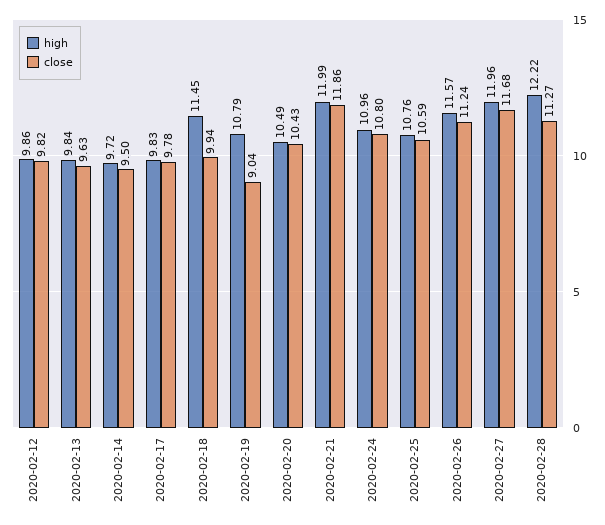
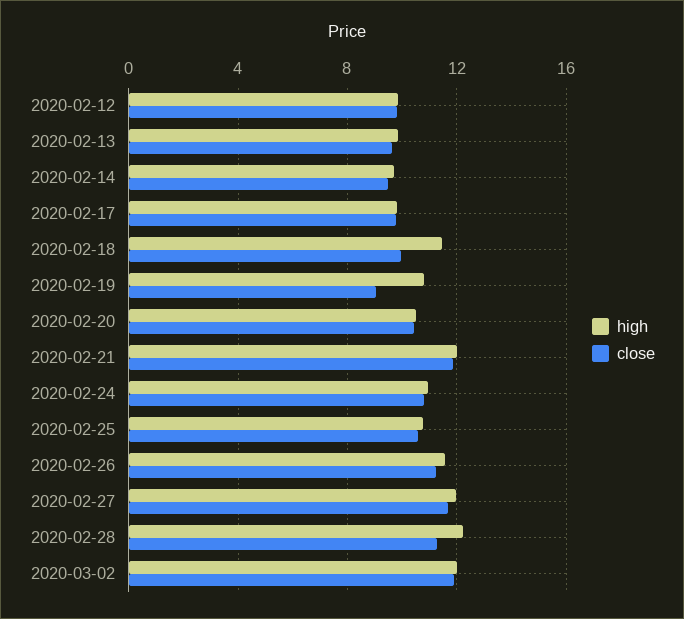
high, 2020-03-02: none -> 12
close, 2020-03-02: none -> 12

